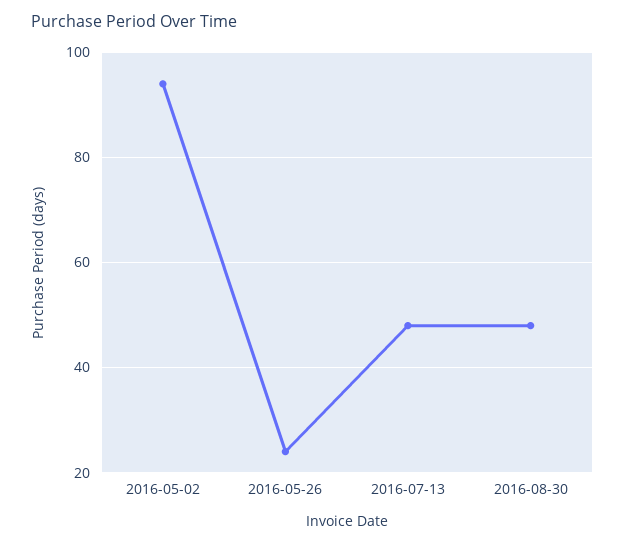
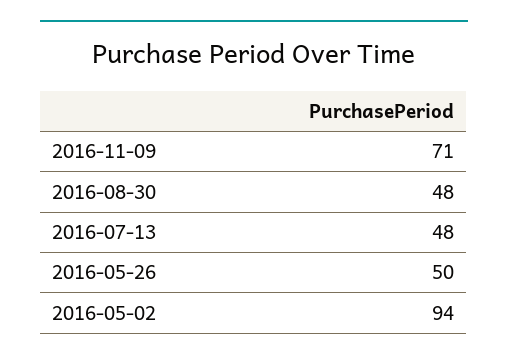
2016-05-26: 25 -> 50
2016-11-09: none -> 71

